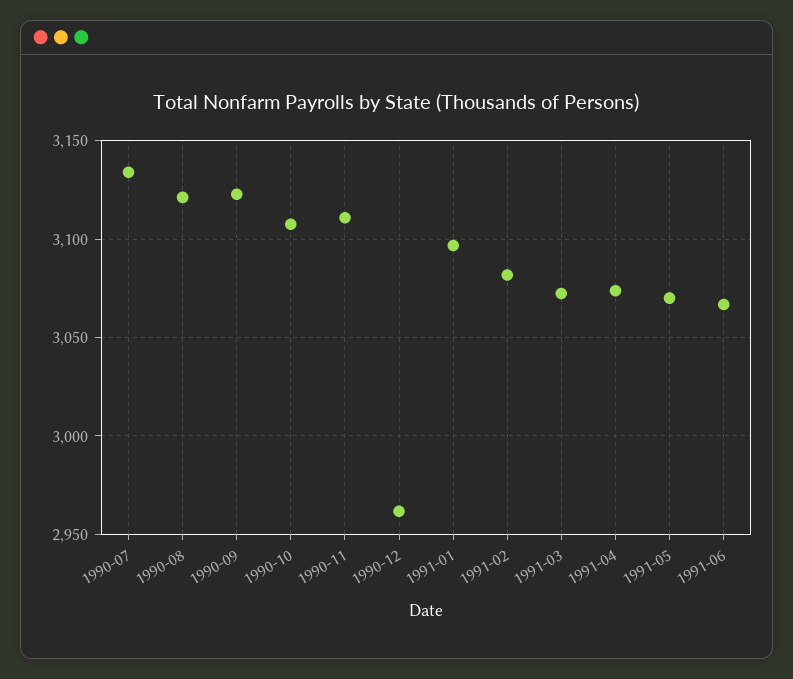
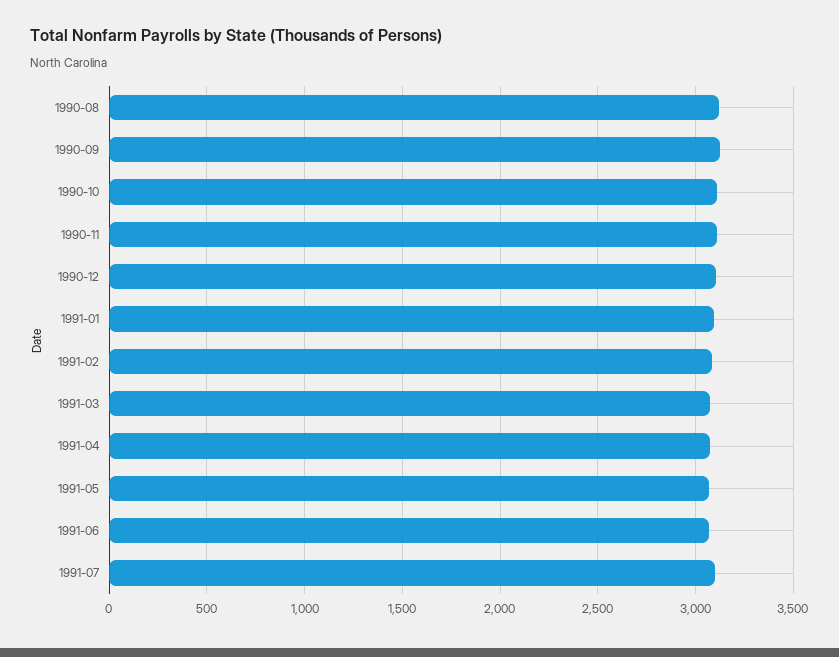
1990-07: 3135 -> none
1990-12: 2960 -> 3100
1991-07: none -> 3100

